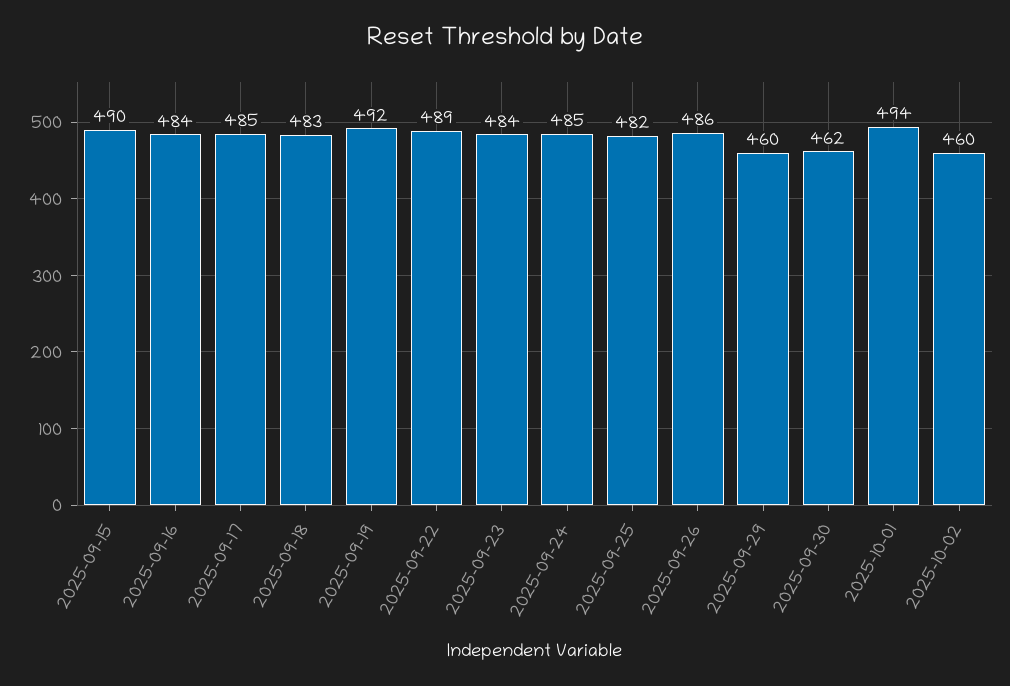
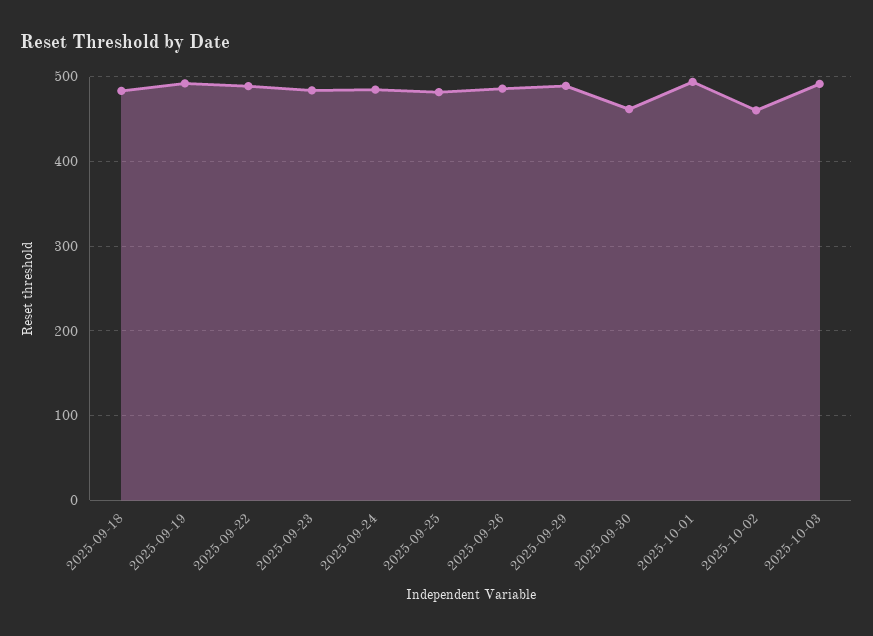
2025-09-15: 490 -> none
2025-09-16: 484 -> none
2025-09-17: 485 -> none
2025-09-29: 460 -> 490
2025-10-03: none -> 490

